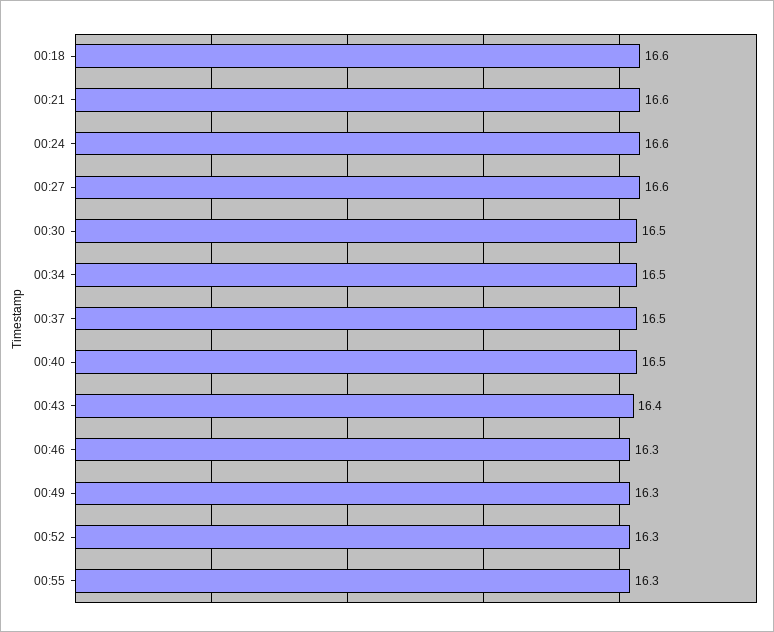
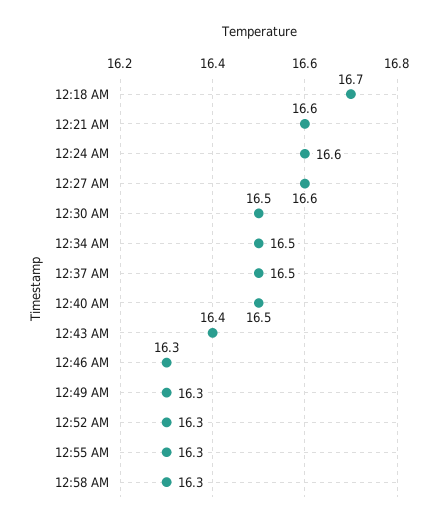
00:18: 16.6 -> 16.7
12:58 AM: none -> 16.3

